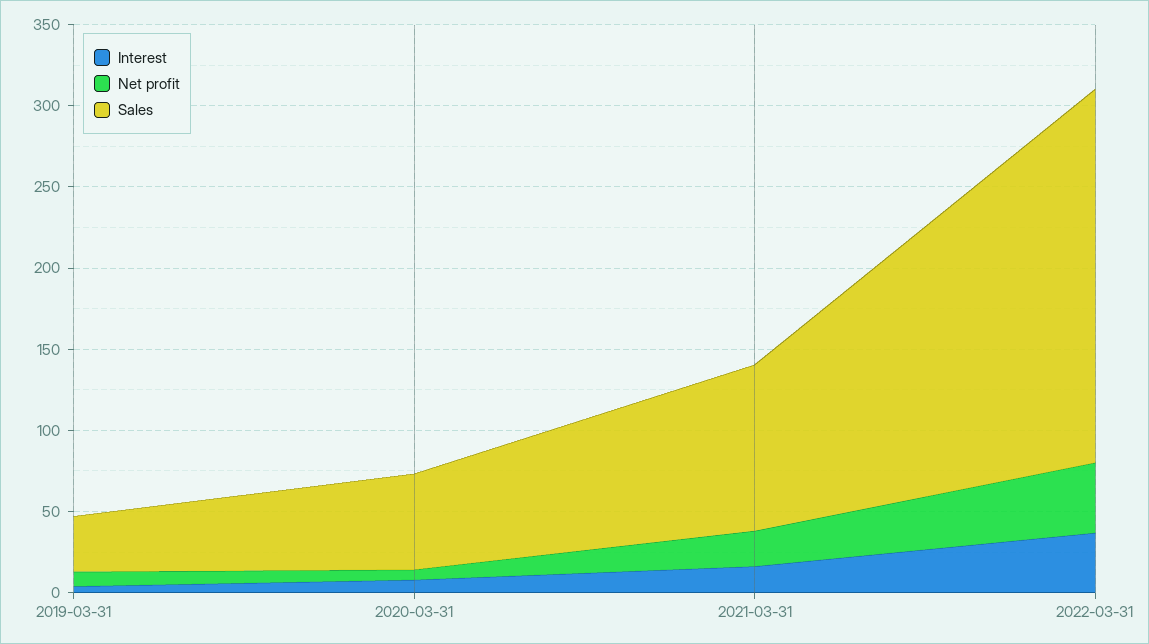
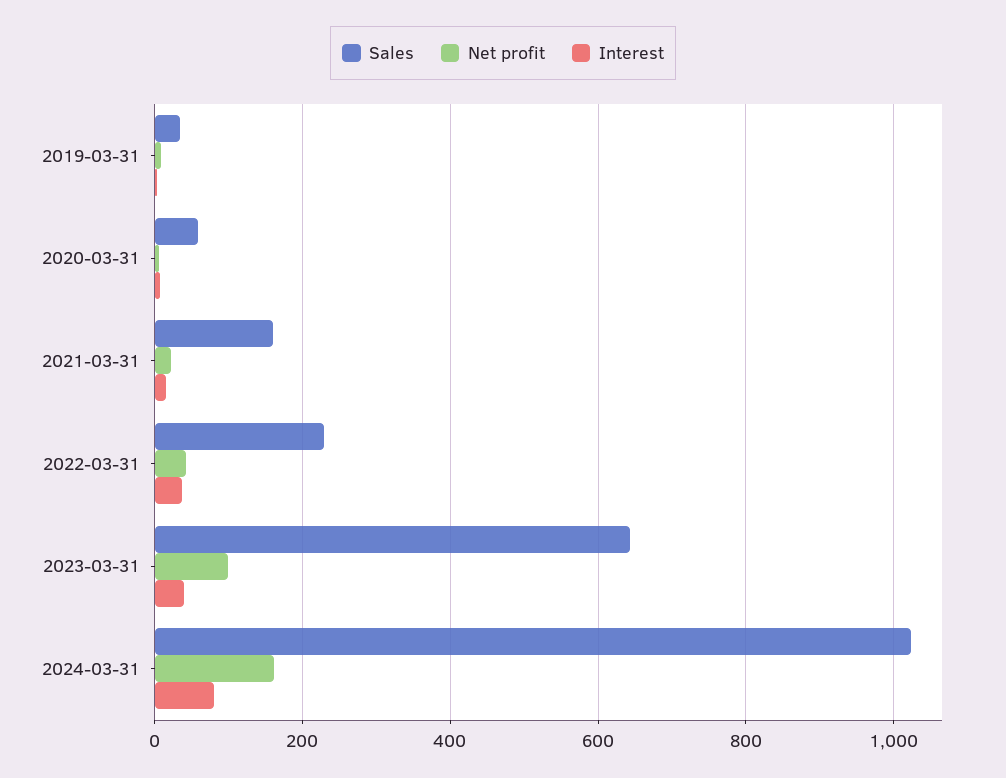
Sales, 2021-03-31: 100 -> 160
Sales, 2023-03-31: none -> 640
Net profit, 2023-03-31: none -> 100
Interest, 2023-03-31: none -> 40
Sales, 2024-03-31: none -> 1020
Net profit, 2024-03-31: none -> 160
Interest, 2024-03-31: none -> 80

